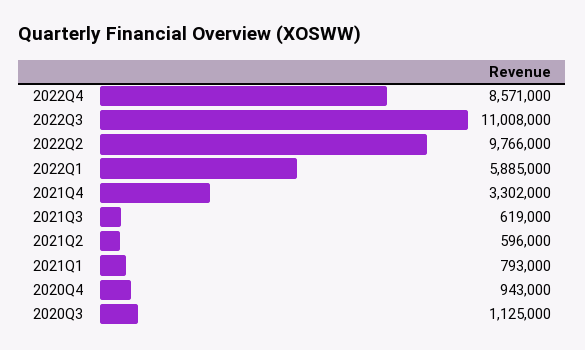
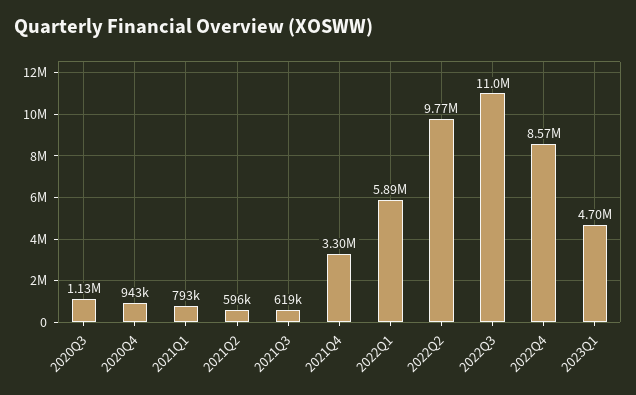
2023Q1: none -> 4700000

